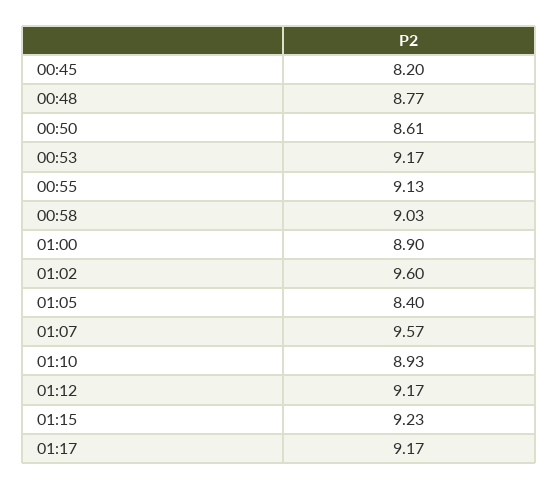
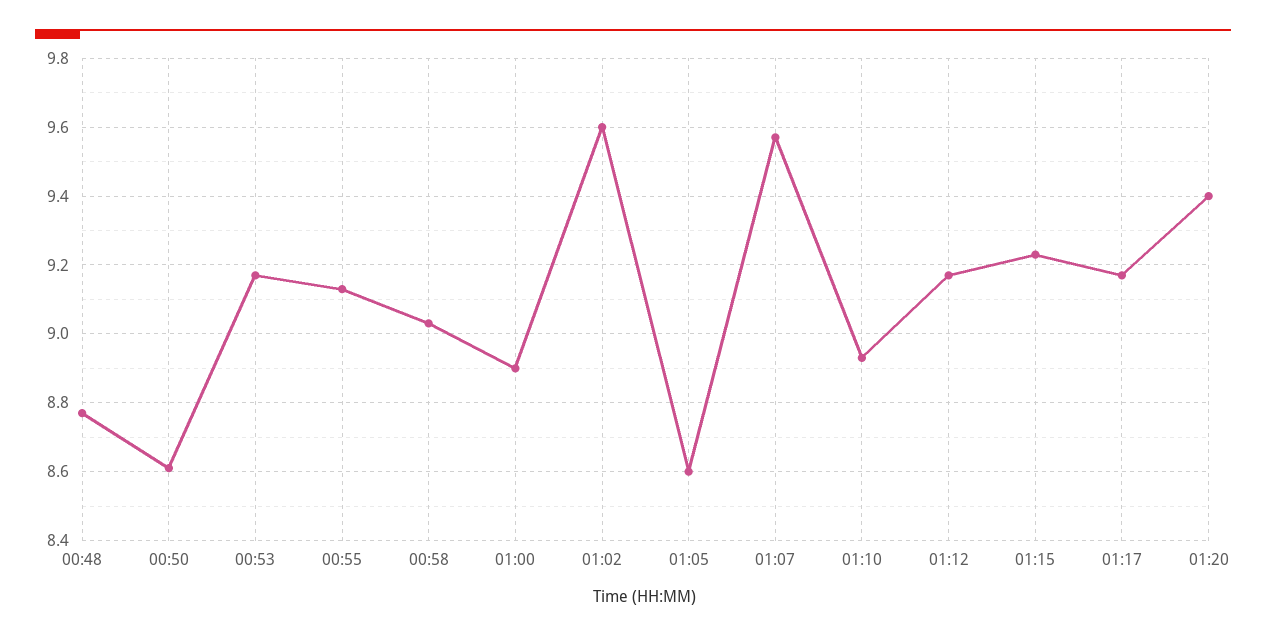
00:45: 8.2 -> none
01:05: 8.4 -> 8.6
01:20: none -> 9.4

